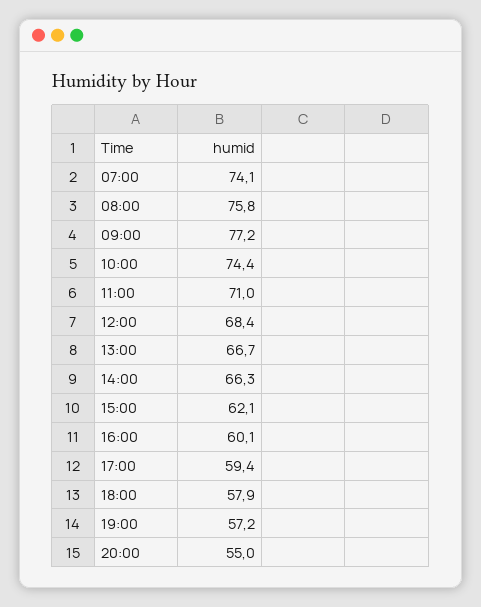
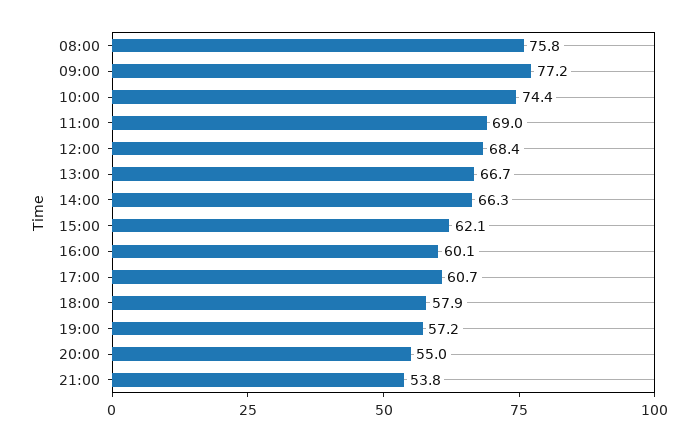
07:00: 74.1 -> none
11:00: 71 -> 69
17:00: 59.4 -> 60.7
21:00: none -> 53.8

